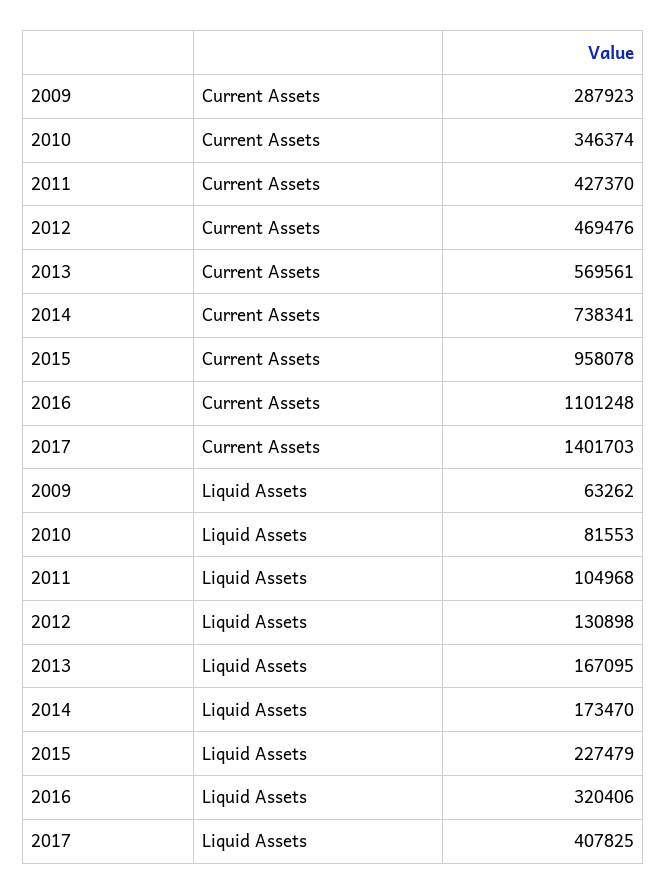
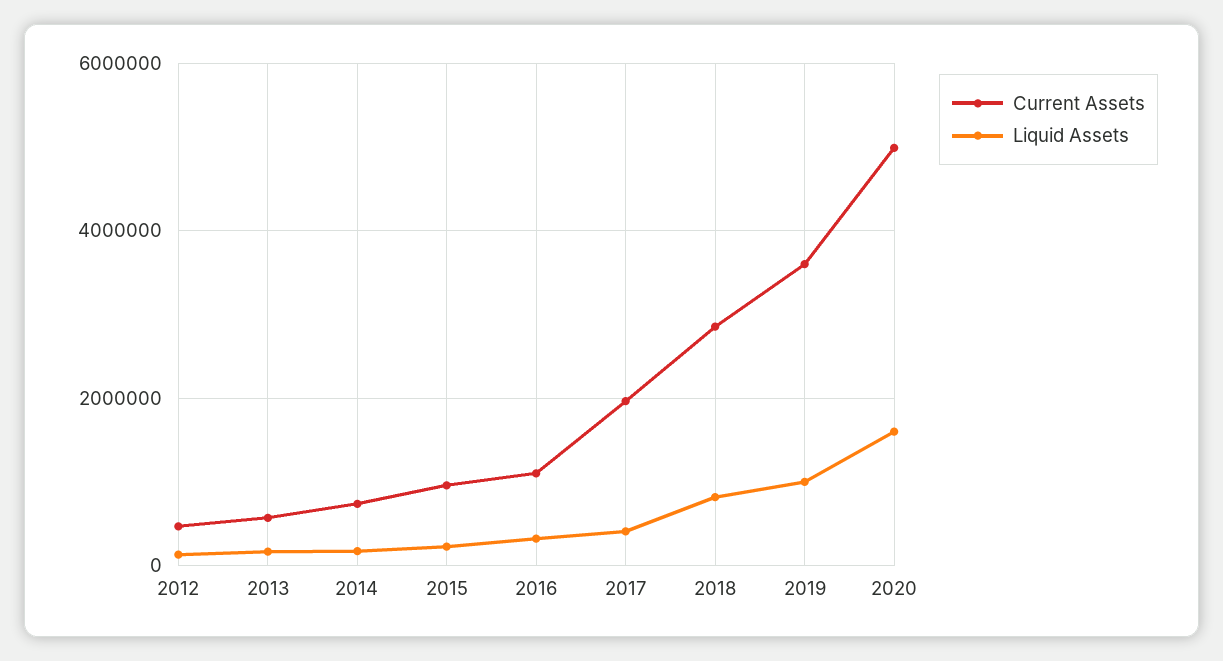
Current Assets, 2009: 287923 -> none
Current Assets, 2010: 346374 -> none
Current Assets, 2011: 427370 -> none
Current Assets, 2017: 1401703 -> 2000000
Liquid Assets, 2009: 63262 -> none
Liquid Assets, 2010: 81553 -> none
Liquid Assets, 2011: 104968 -> none
Current Assets, 2018: none -> 2800000
Liquid Assets, 2018: none -> 800000
Current Assets, 2019: none -> 3600000
Liquid Assets, 2019: none -> 1000000
Current Assets, 2020: none -> 5000000
Liquid Assets, 2020: none -> 1600000

